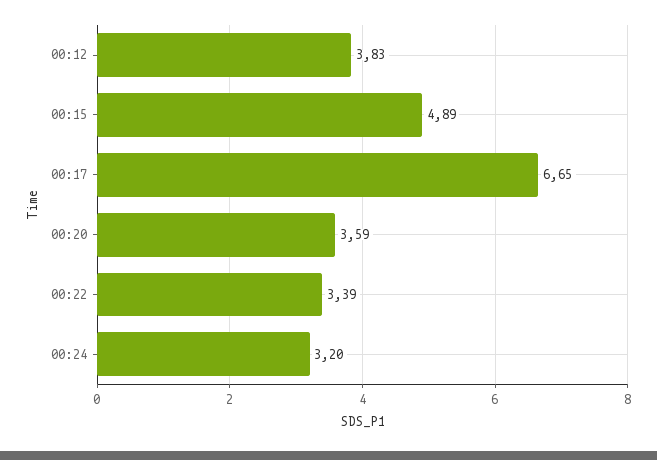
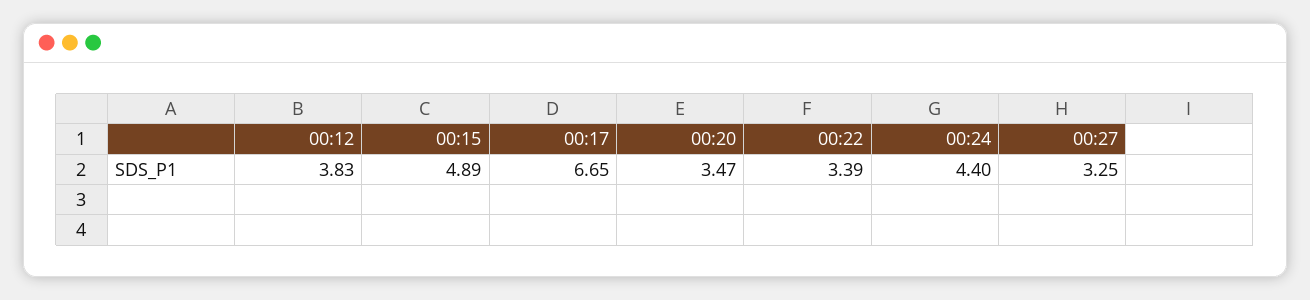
00:20: 3.59 -> 3.47
00:24: 3.2 -> 4.4
00:27: none -> 3.25

